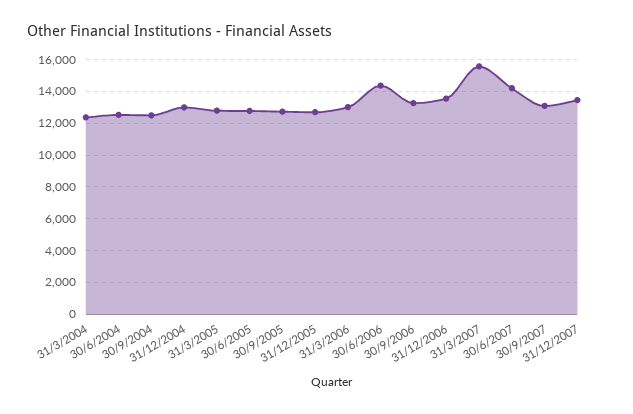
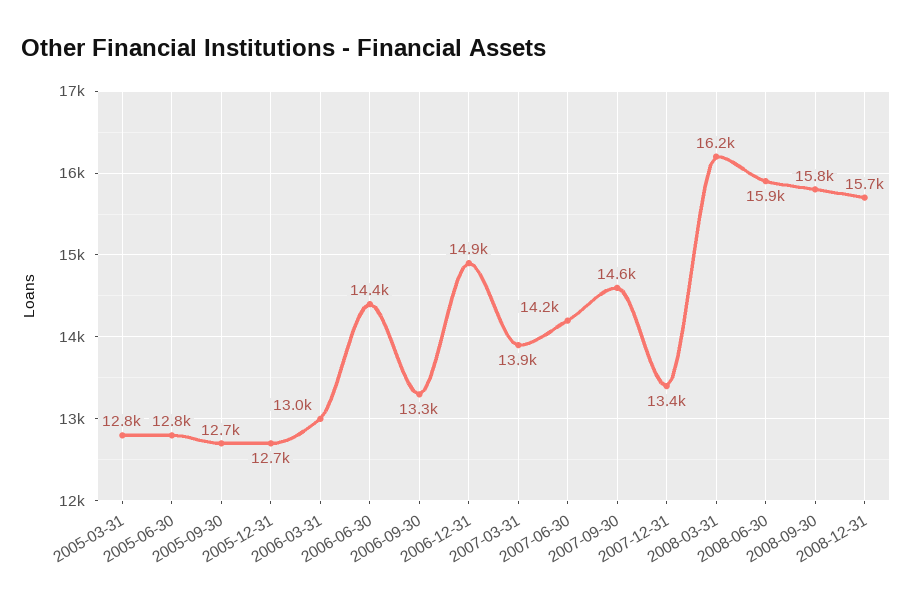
31/3/2004: 12500 -> none
30/6/2004: 12500 -> none
30/9/2004: 12500 -> none
31/12/2004: 13000 -> none
31/12/2006: 13500 -> 14900
31/3/2007: 15500 -> 13900
30/9/2007: 13000 -> 14600
2008-03-31: none -> 16200
2008-06-30: none -> 15900
2008-09-30: none -> 15800
2008-12-31: none -> 15700

